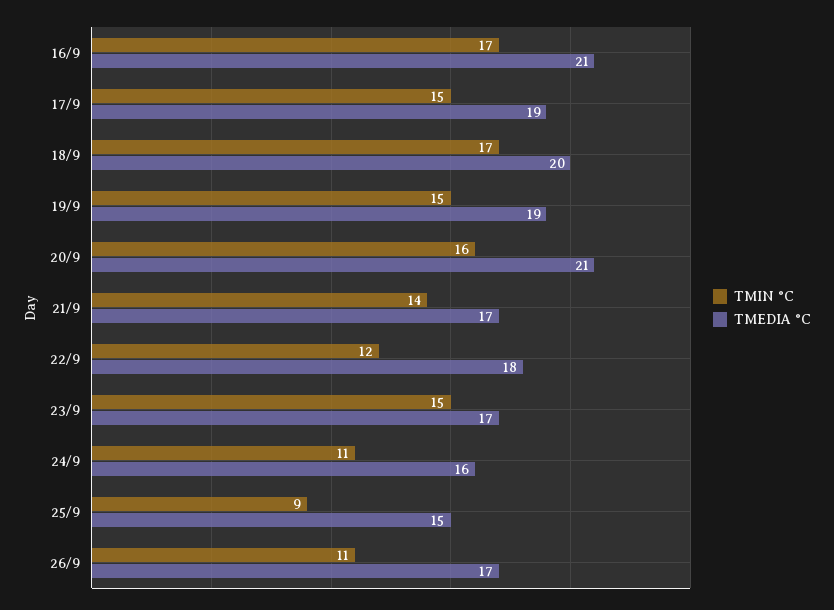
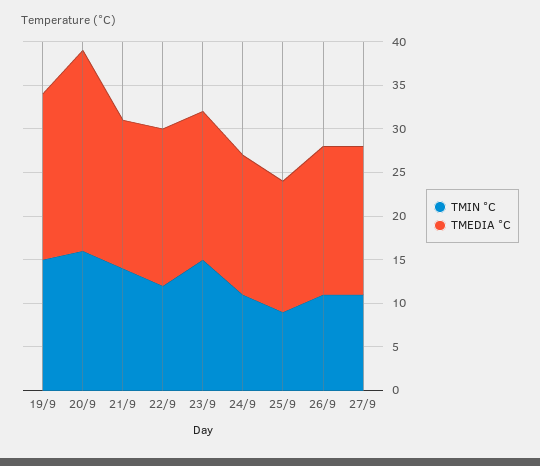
TMIN °C, 16/9: 17 -> none
TMEDIA °C, 16/9: 21 -> none
TMIN °C, 17/9: 15 -> none
TMEDIA °C, 17/9: 19 -> none
TMIN °C, 18/9: 17 -> none
TMEDIA °C, 18/9: 20 -> none
TMEDIA °C, 20/9: 21 -> 23
TMIN °C, 27/9: none -> 11
TMEDIA °C, 27/9: none -> 17

